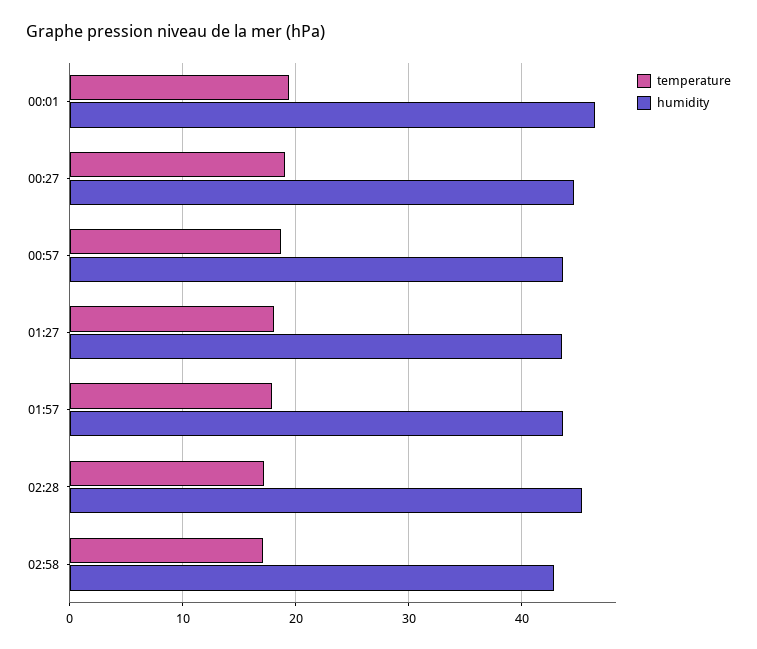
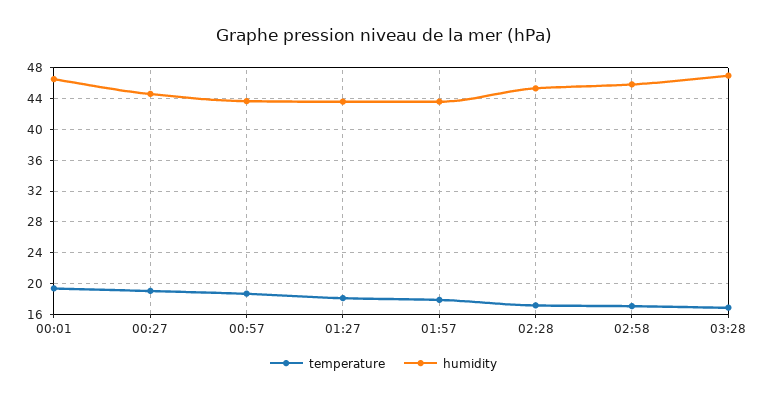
humidity, 02:58: 43 -> 46
temperature, 03:28: none -> 17
humidity, 03:28: none -> 47

